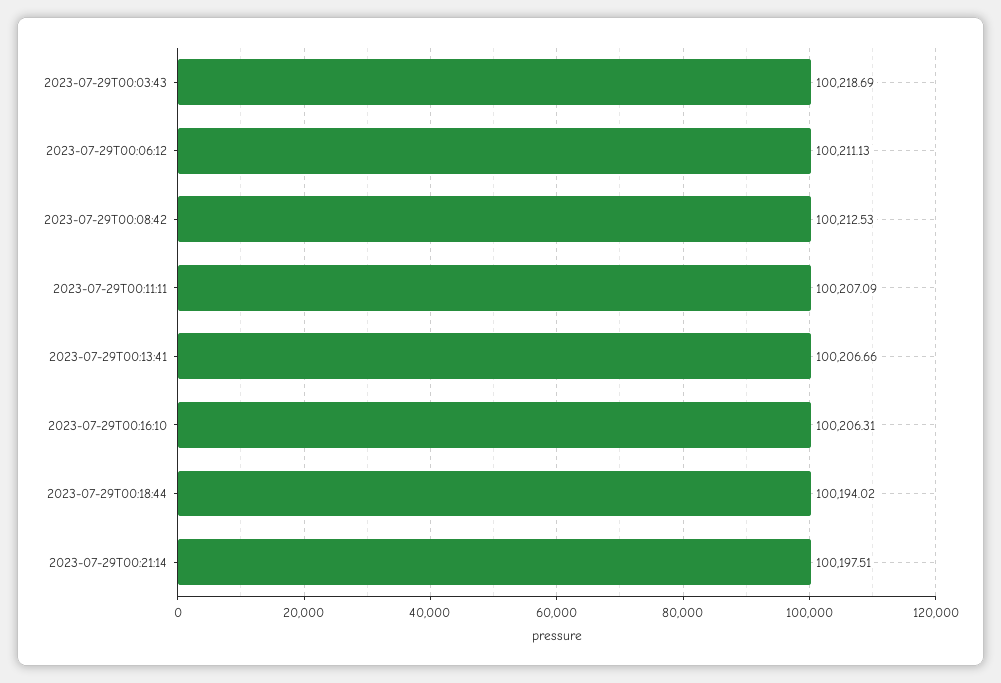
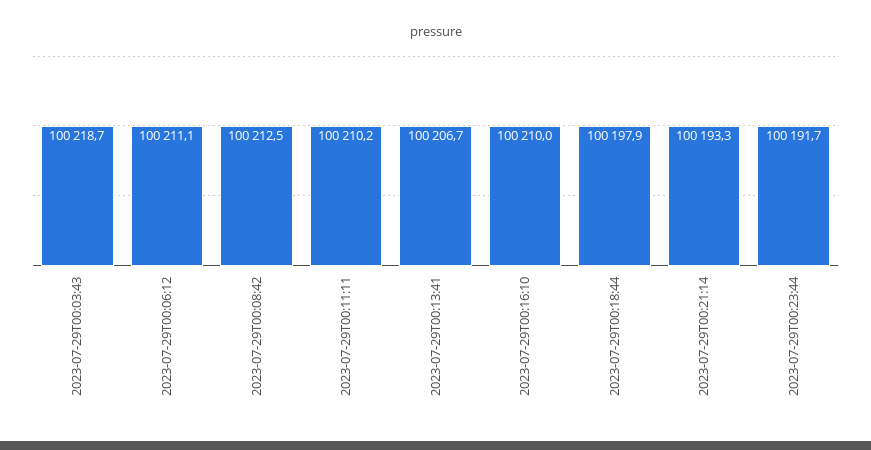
2023-07-29T00:11:11: 100207.09 -> 100210.2
2023-07-29T00:16:10: 100206.31 -> 100210
2023-07-29T00:18:44: 100194.02 -> 100197.9
2023-07-29T00:21:14: 100197.51 -> 100193.3
2023-07-29T00:23:44: none -> 100191.7

